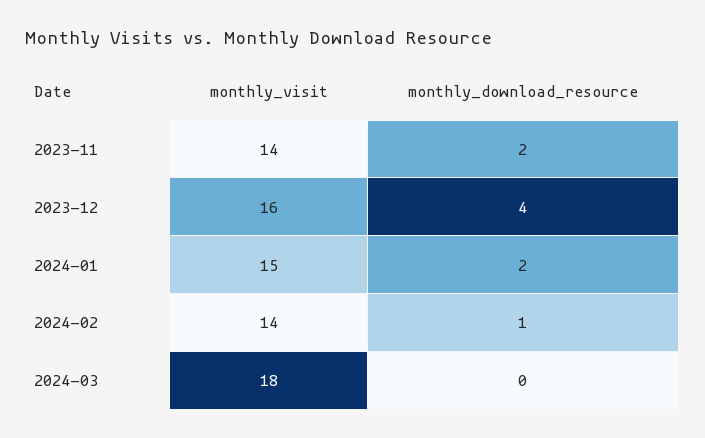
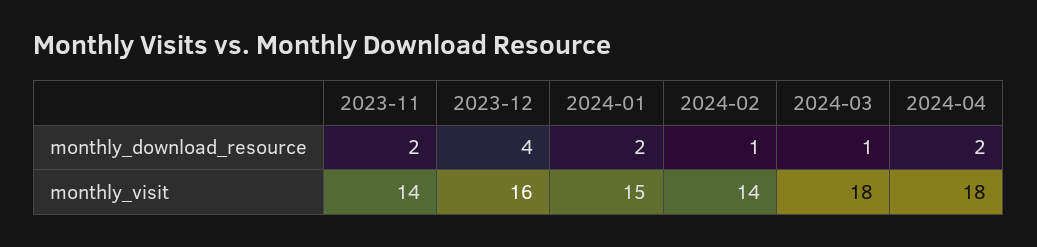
monthly_download_resource, 2024-03: 0 -> 1
monthly_download_resource, 2024-04: none -> 2
monthly_visit, 2024-04: none -> 18

